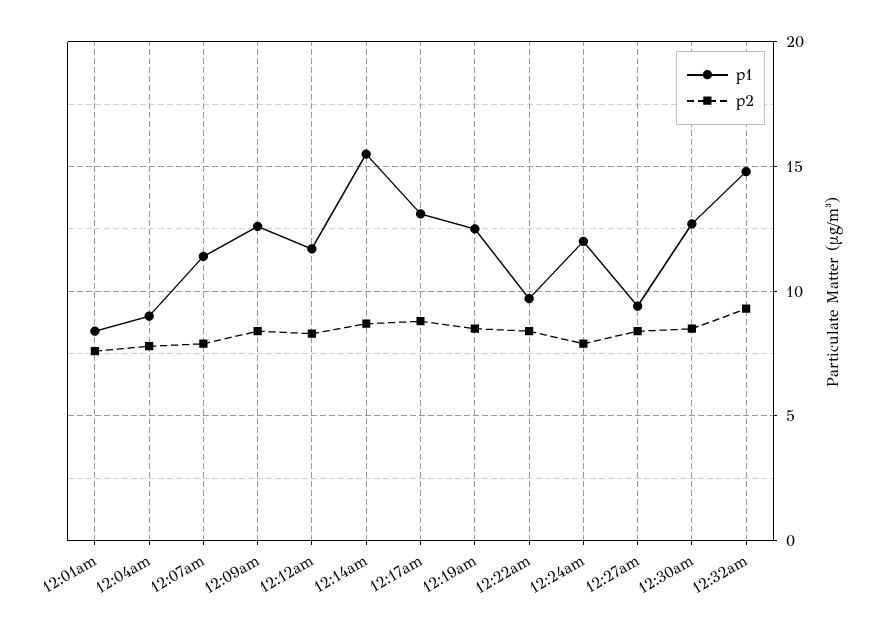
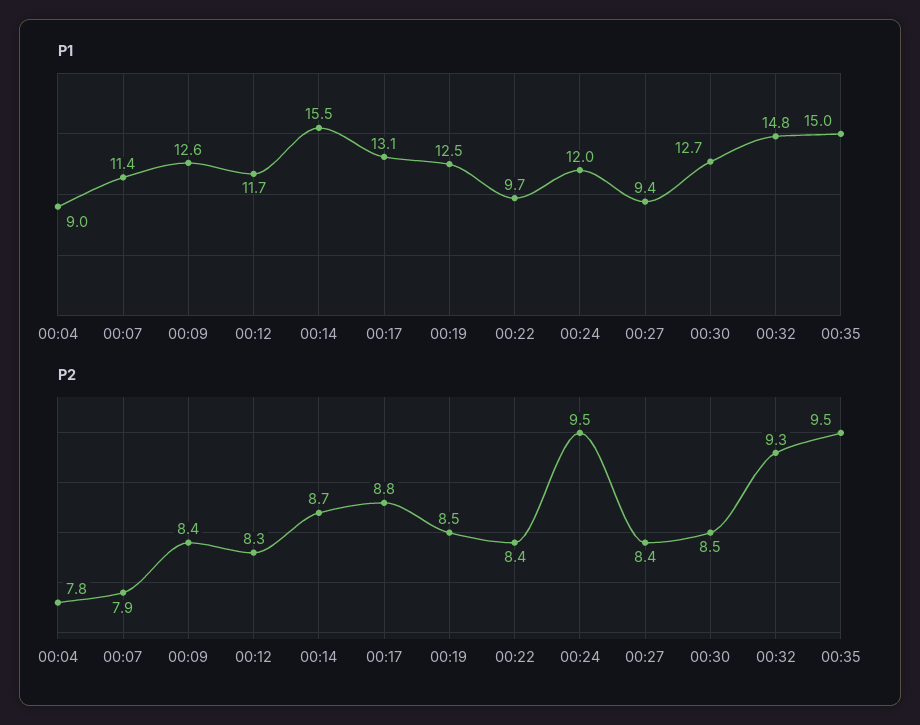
p1, 12:01am: 8.5 -> none
p2, 12:01am: 7.5 -> none
p2, 12:24am: 8 -> 9.5
p1, 00:35: none -> 15
p2, 00:35: none -> 9.5

